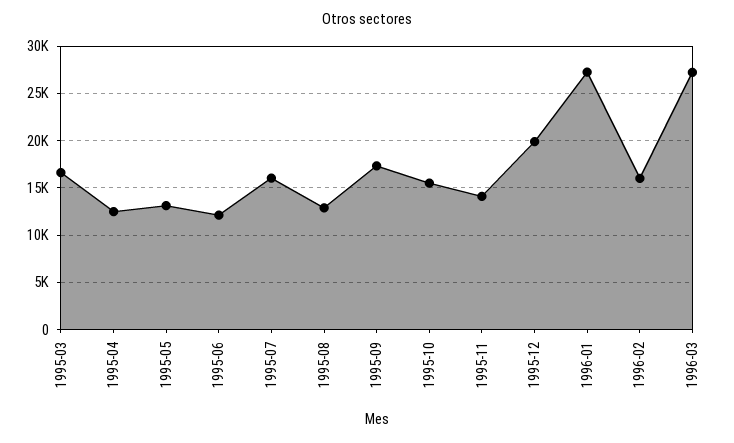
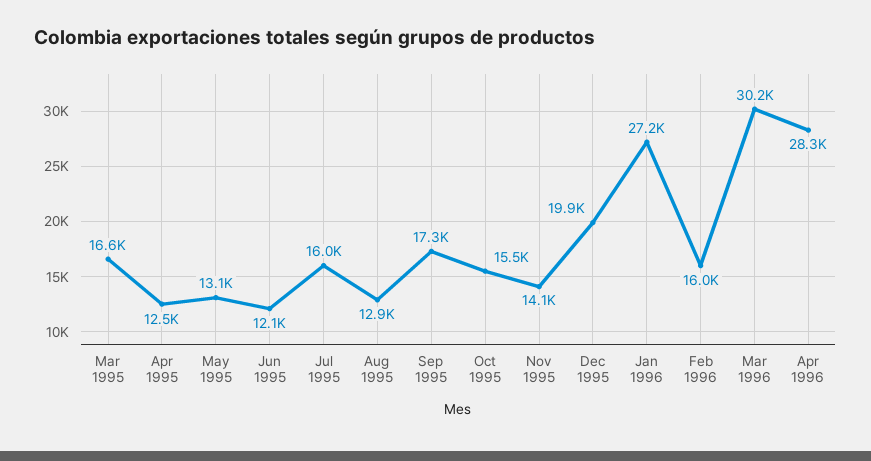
1996-03: 27000 -> 30200
Apr 1996: none -> 28300

